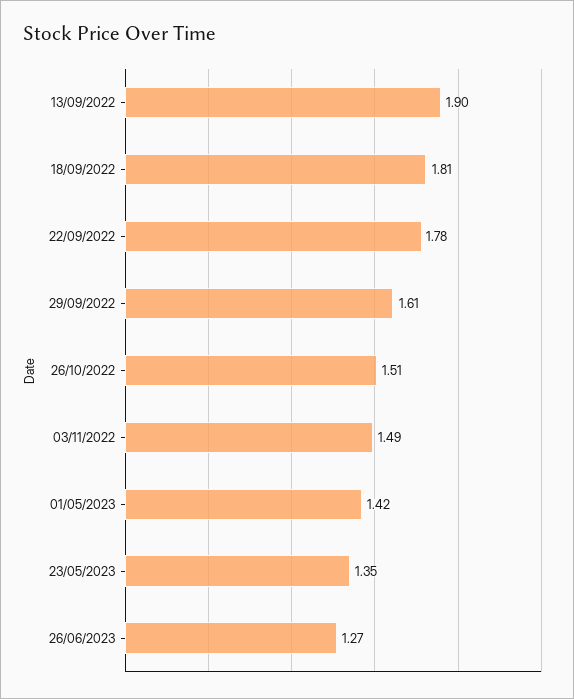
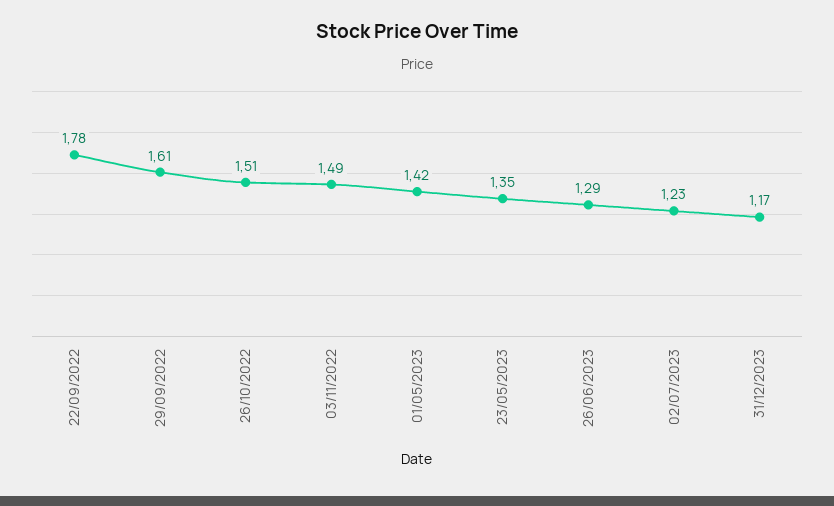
13/09/2022: 1.9 -> none
18/09/2022: 1.81 -> none
26/06/2023: 1.27 -> 1.29
02/07/2023: none -> 1.23
31/12/2023: none -> 1.17

